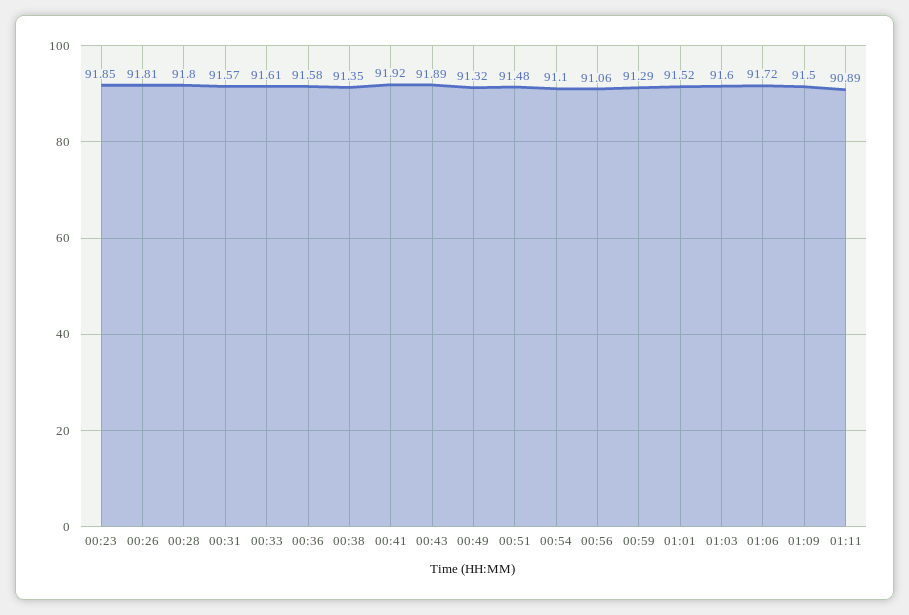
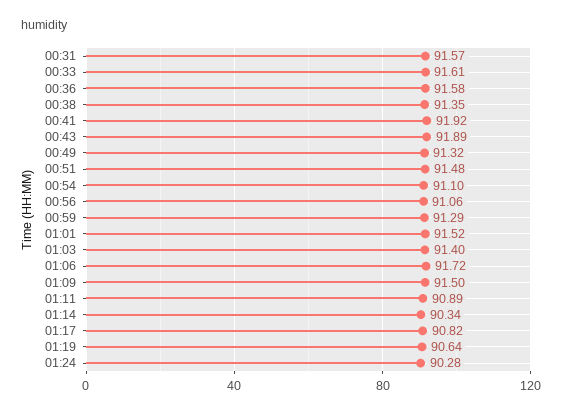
00:23: 91.85 -> none
00:26: 91.81 -> none
00:28: 91.8 -> none
01:03: 91.6 -> 91.4
01:14: none -> 90.34
01:17: none -> 90.82
01:19: none -> 90.64
01:24: none -> 90.28

